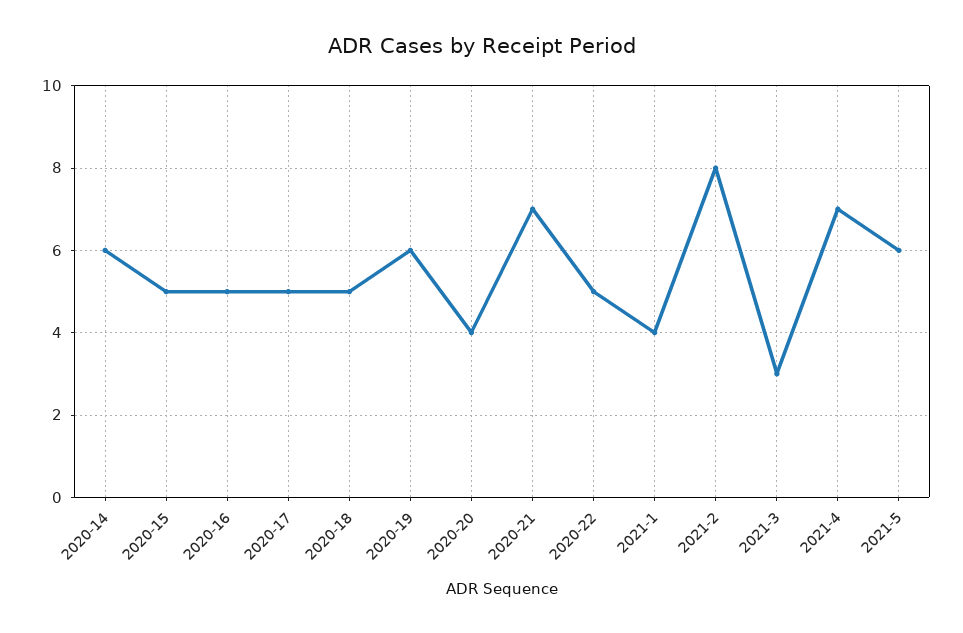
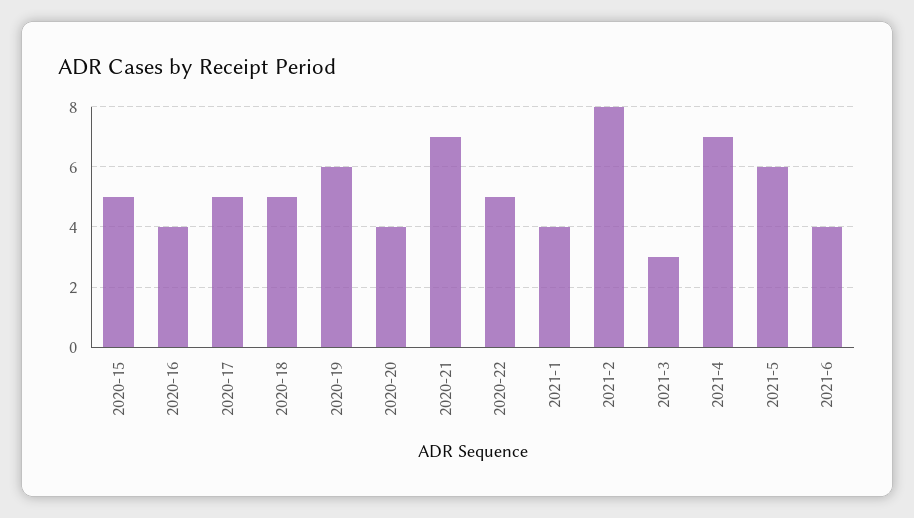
2020-14: 6 -> none
2020-16: 5 -> 4
2021-6: none -> 4

